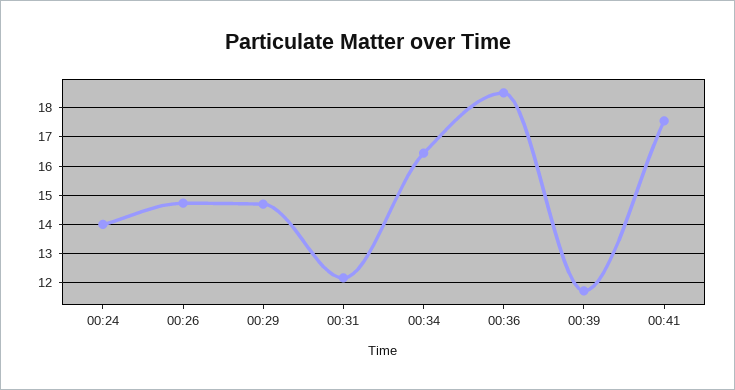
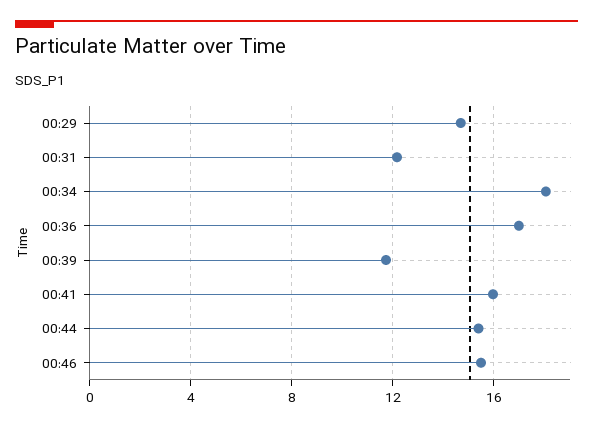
00:24: 14 -> none
00:26: 14.75 -> none
00:34: 16.5 -> 18
00:36: 18.5 -> 17
00:41: 17.5 -> 16
00:44: none -> 15.5
00:46: none -> 15.5

